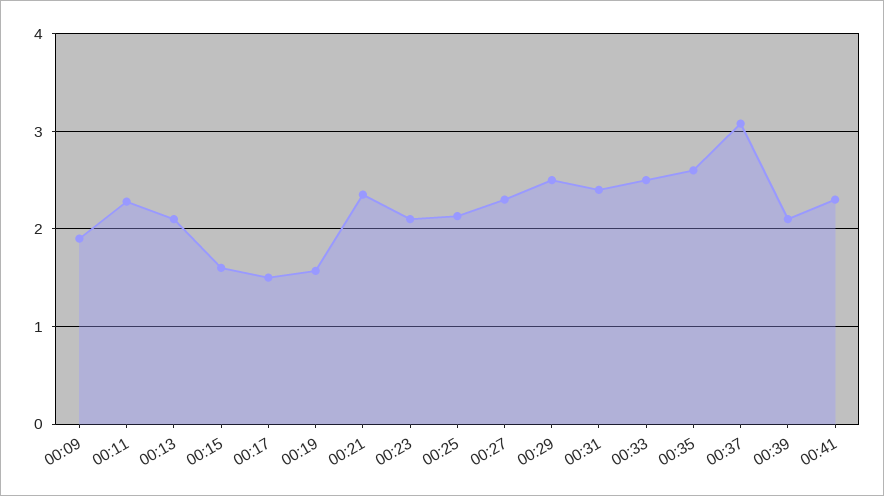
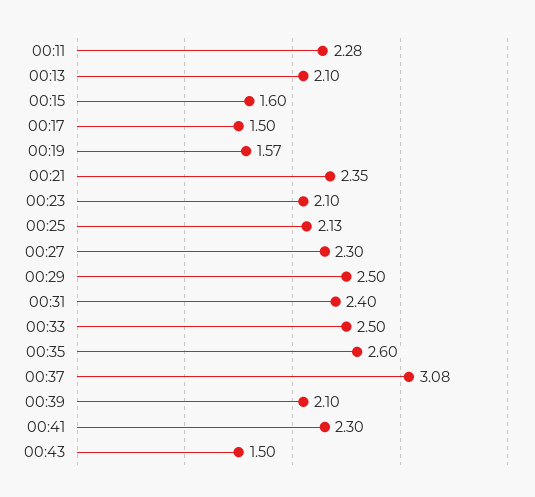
00:09: 1.9 -> none
00:43: none -> 1.5

